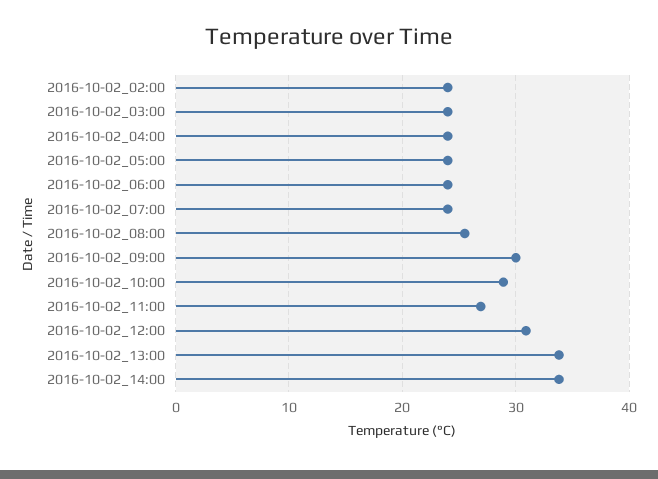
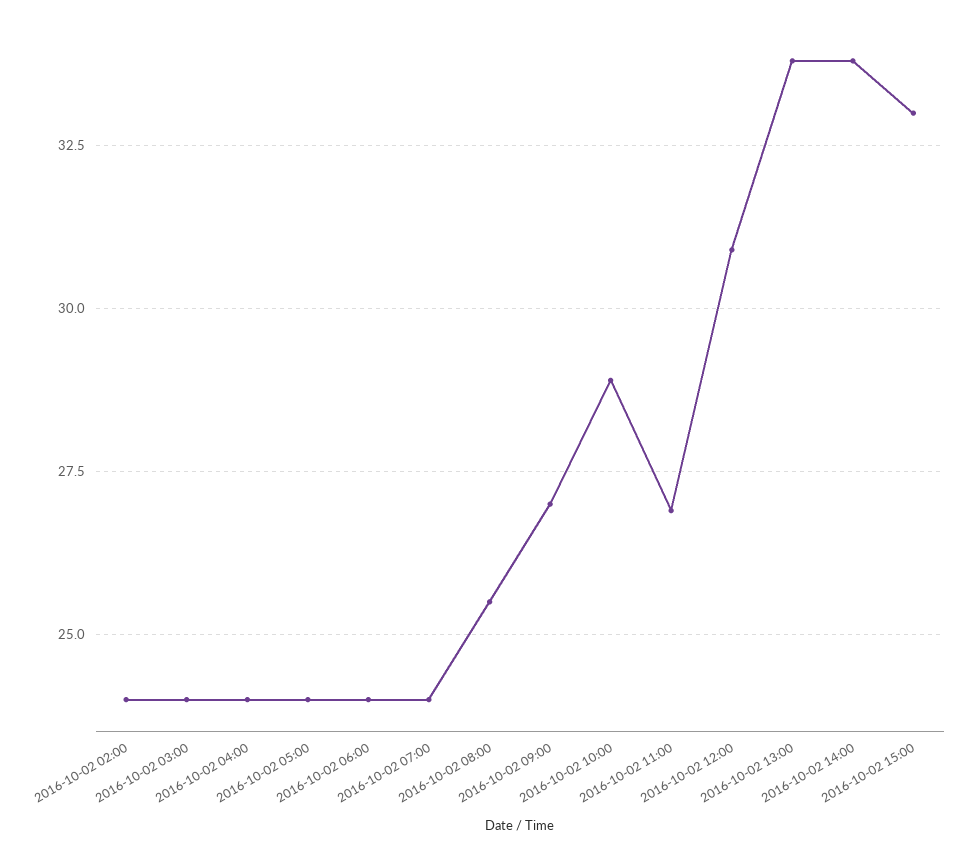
2016-10-02_09:00: 30 -> 27
2016-10-02 15:00: none -> 33

